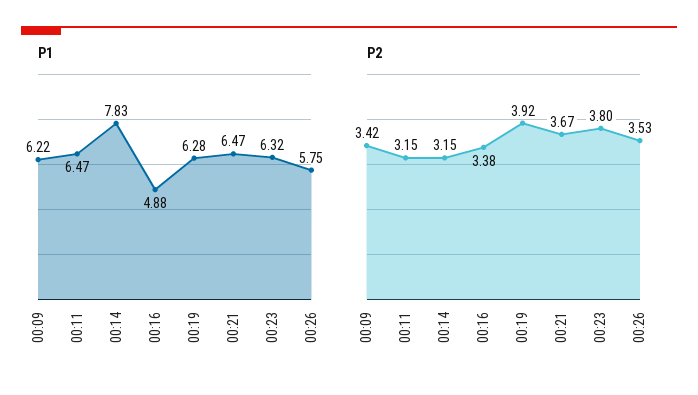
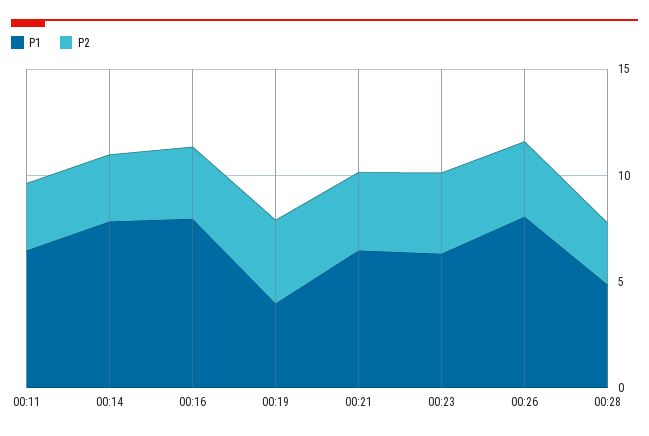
P1, 00:09: 6.22 -> none
P1, 00:16: 4.88 -> 8
P1, 00:19: 6.28 -> 4
P1, 00:26: 5.75 -> 8
P2, 00:09: 3.42 -> none
P1, 00:28: none -> 5
P2, 00:28: none -> 3

